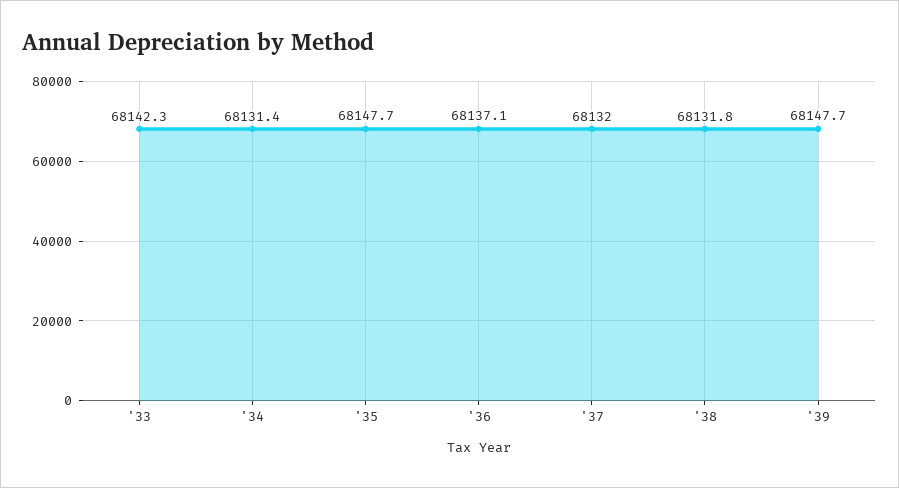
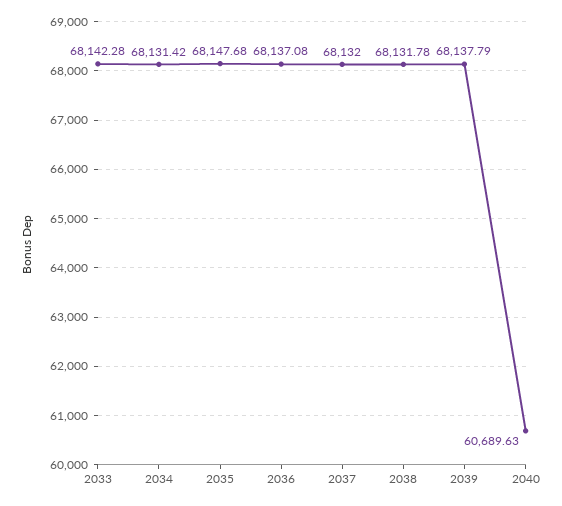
'39: 68147.7 -> 68137.79
2040: none -> 60689.63

